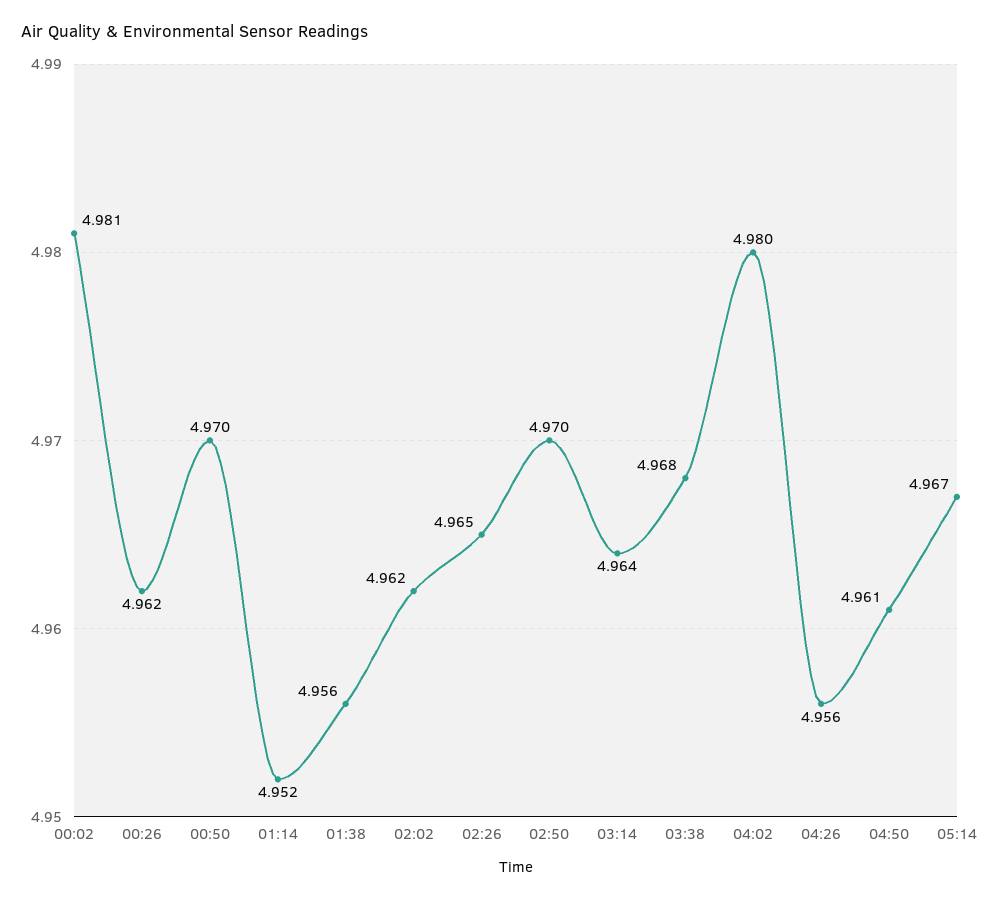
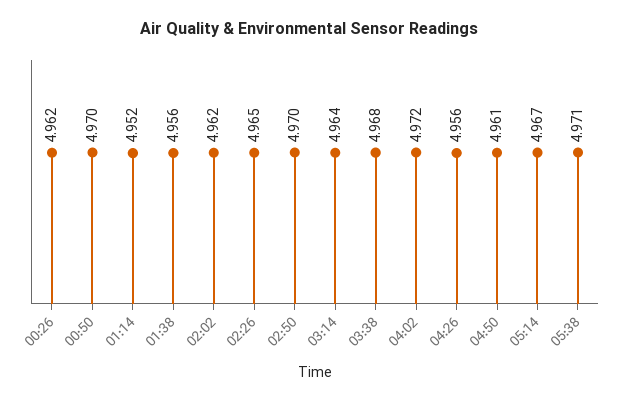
00:02: 4.981 -> none
04:02: 4.98 -> 4.972
05:38: none -> 4.971

